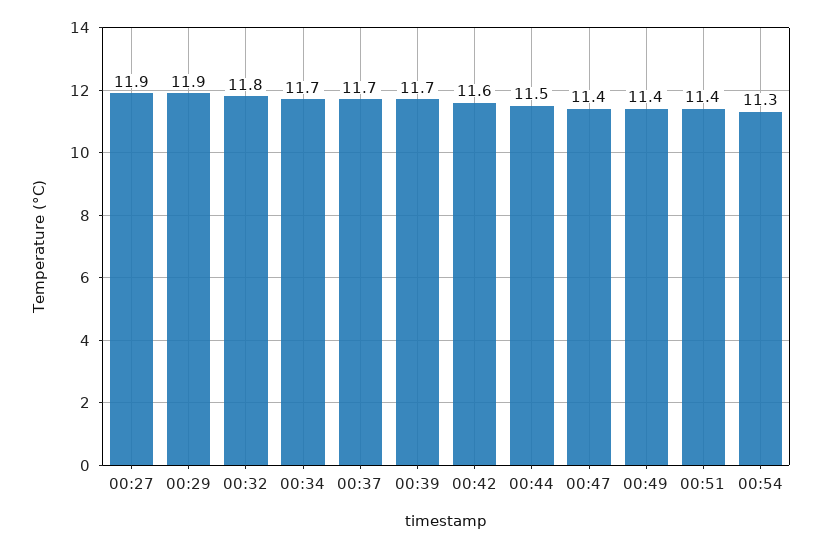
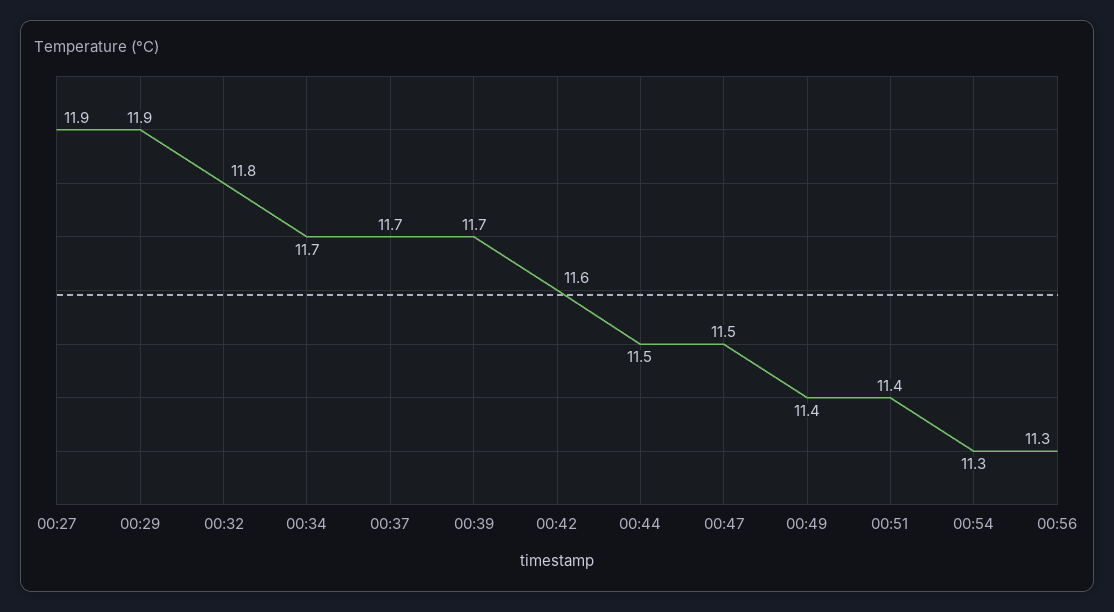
00:47: 11.4 -> 11.5
00:56: none -> 11.3

